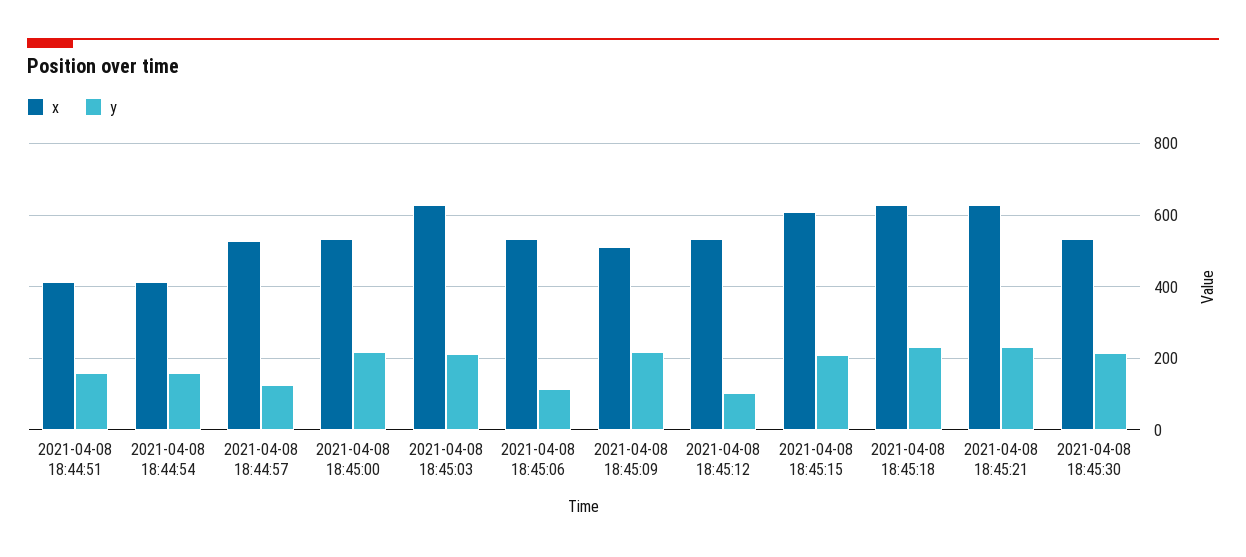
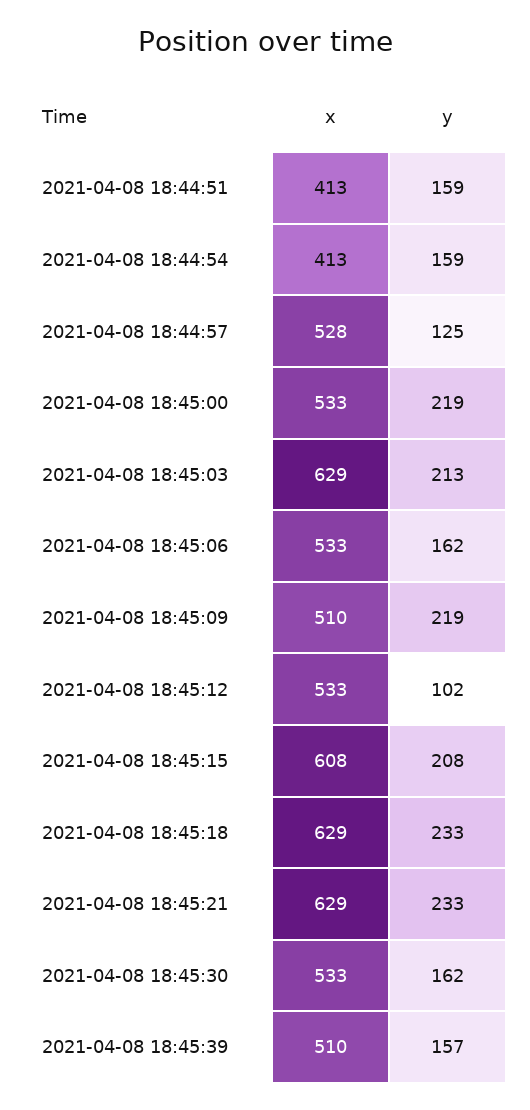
y, 2021-04-08 18:45:06: 120 -> 162
y, 2021-04-08 18:45:30: 220 -> 162
x, 2021-04-08 18:45:39: none -> 510
y, 2021-04-08 18:45:39: none -> 157

